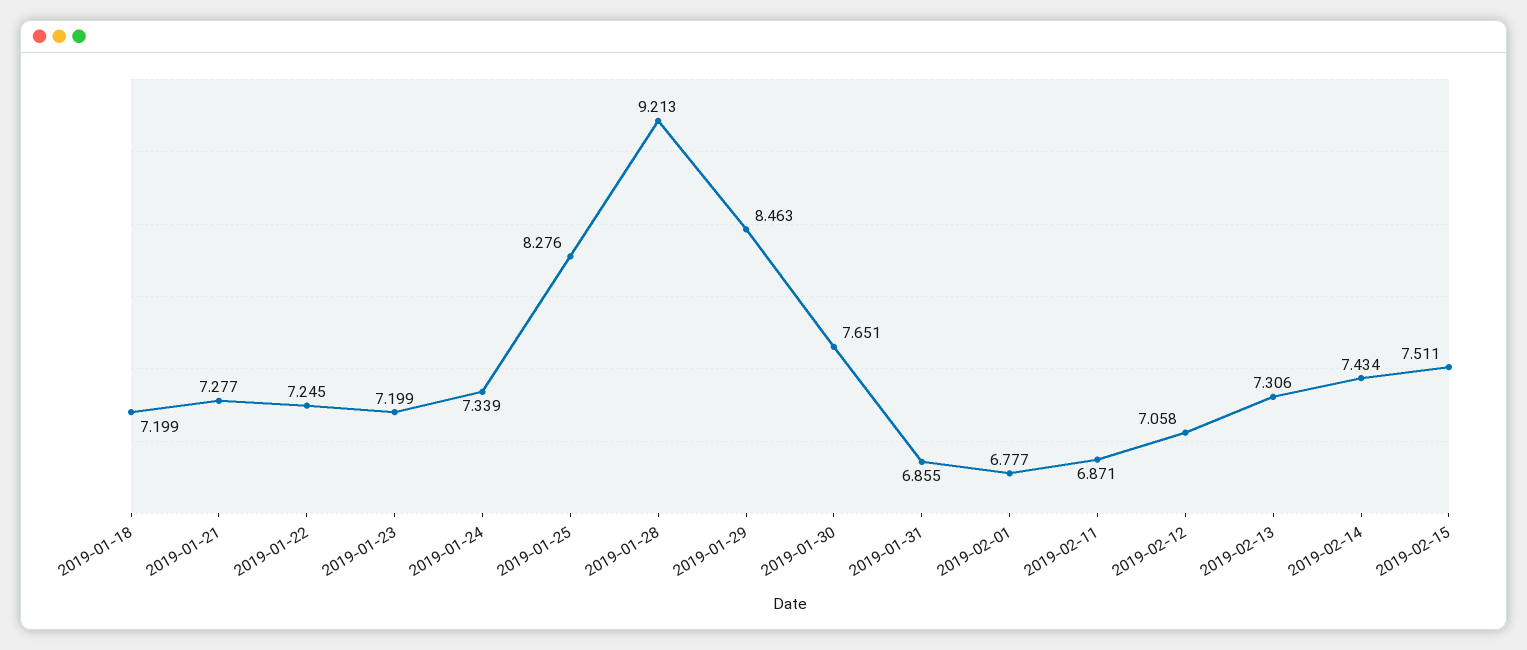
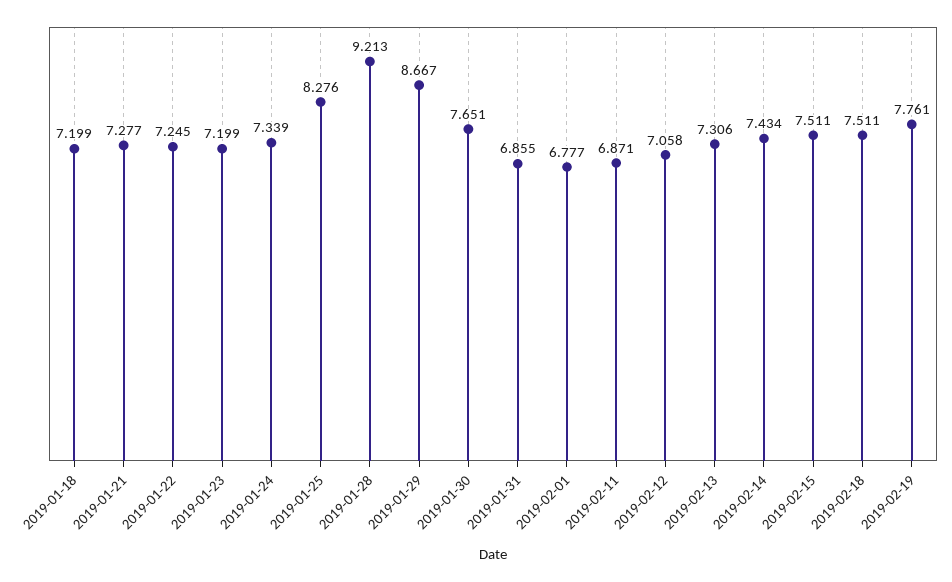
2019-01-29: 8.463 -> 8.667
2019-02-18: none -> 7.511
2019-02-19: none -> 7.761

